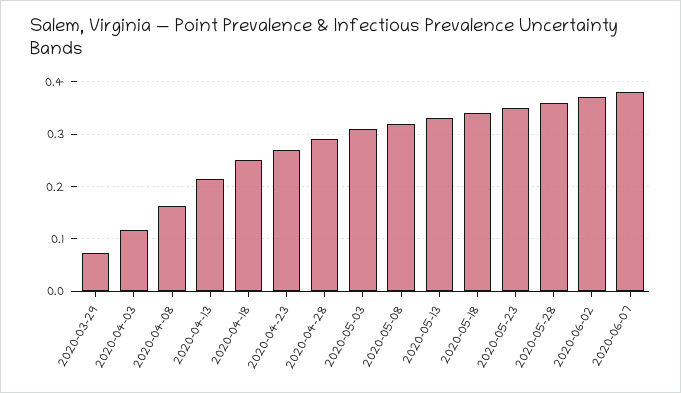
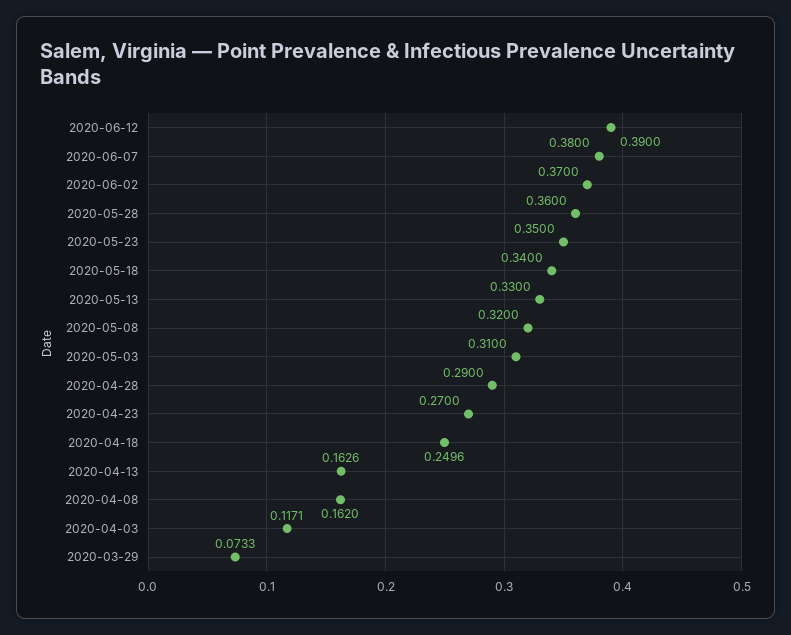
2020-04-13: 0.22 -> 0.1626
2020-06-12: none -> 0.39

